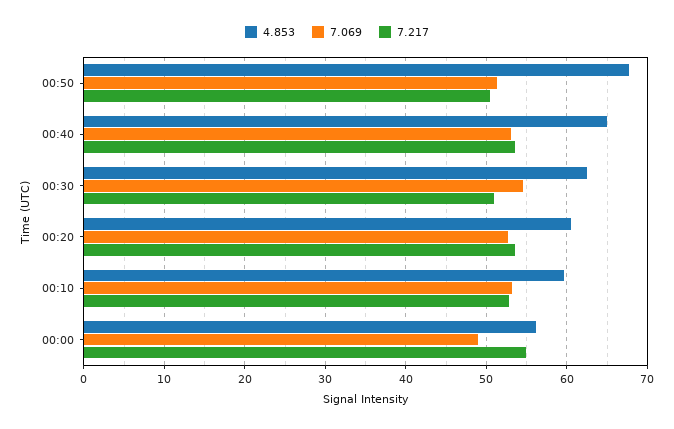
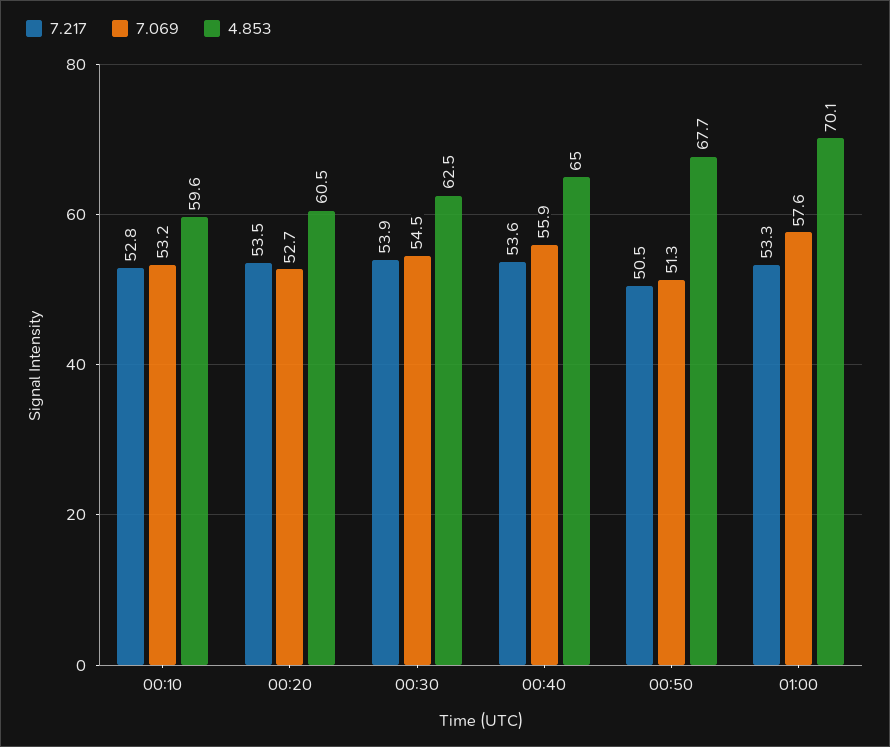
7.069, 00:40: 53 -> 55.9
7.217, 00:30: 51 -> 53.9
4.853, 00:00: 56 -> none
7.069, 00:00: 49 -> none
7.217, 00:00: 55 -> none
7.217, 01:00: none -> 53.3
7.069, 01:00: none -> 57.6
4.853, 01:00: none -> 70.1

